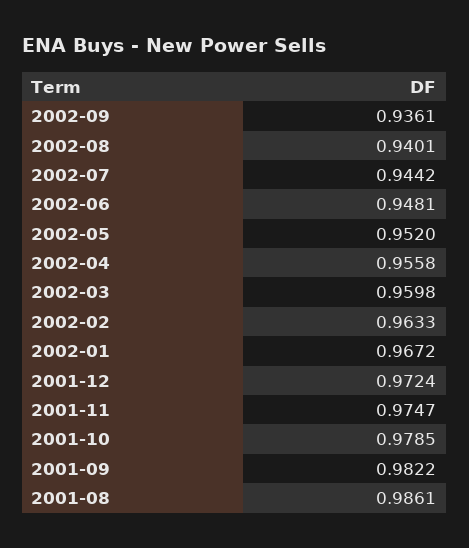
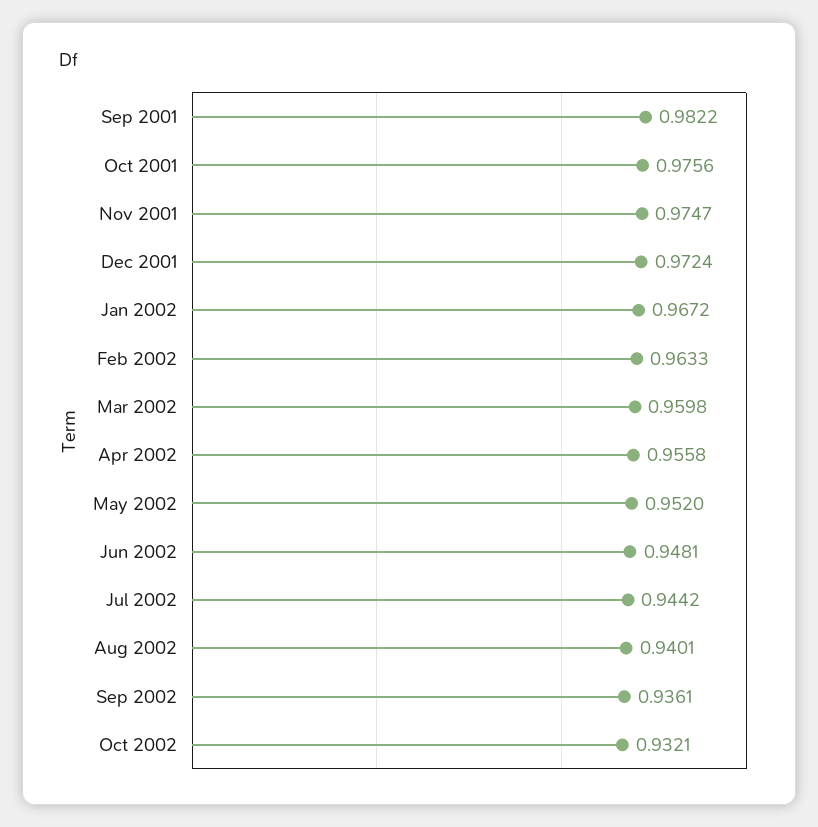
2001-10: 0.9785 -> 0.9756
2001-08: 0.9861 -> none
Oct 2002: none -> 0.9321

